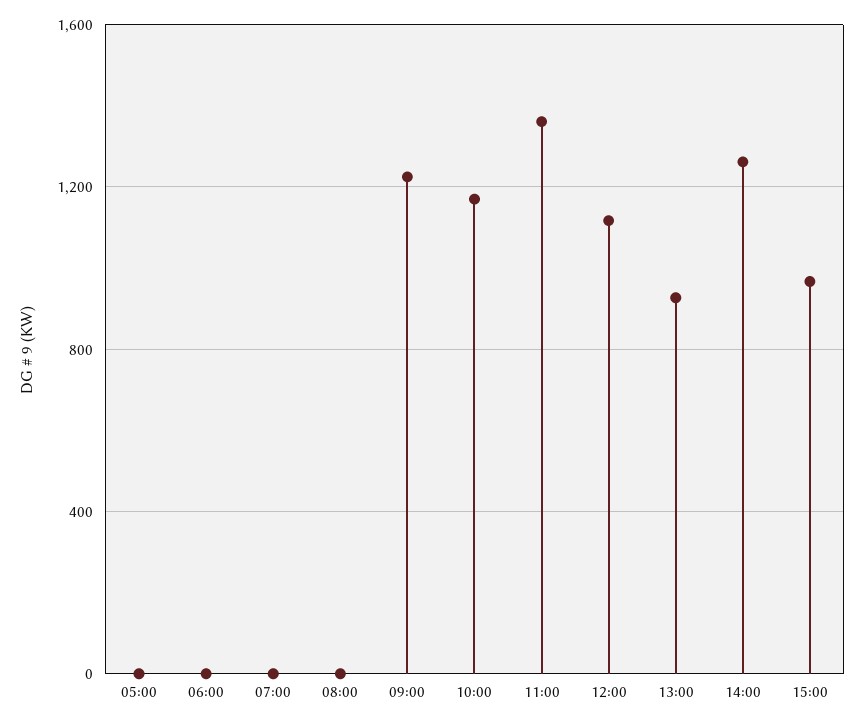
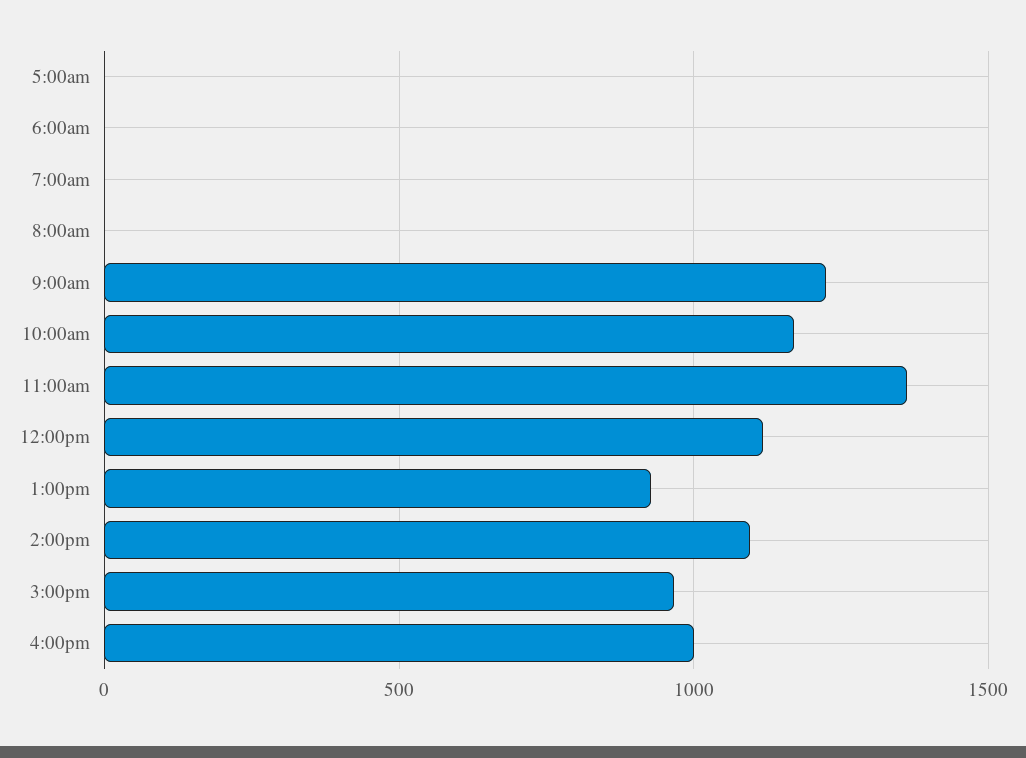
14:00: 1250 -> 1100
4:00pm: none -> 1000

